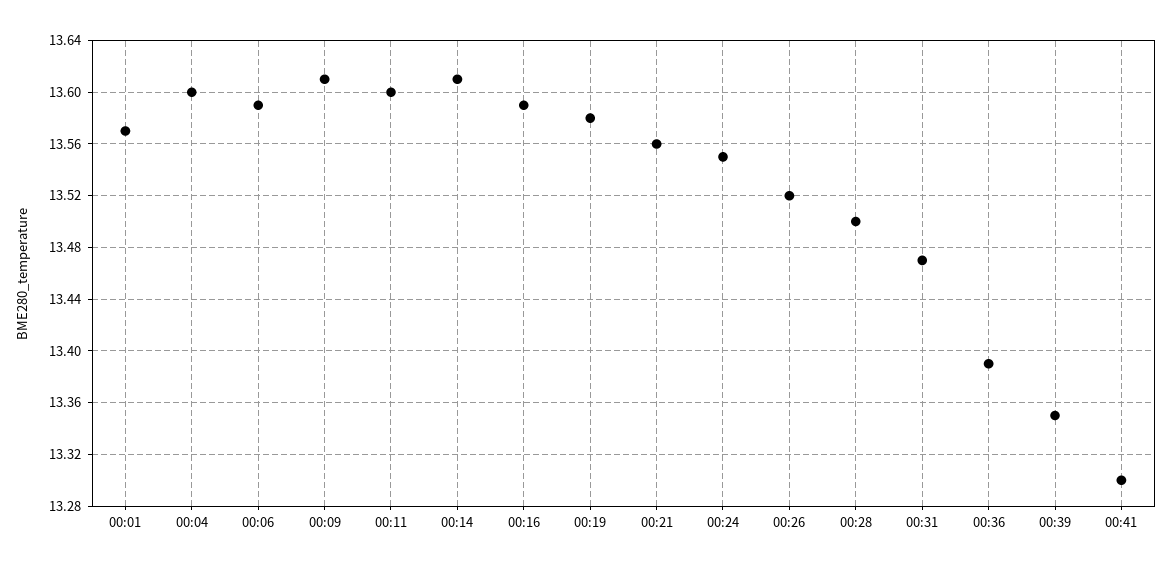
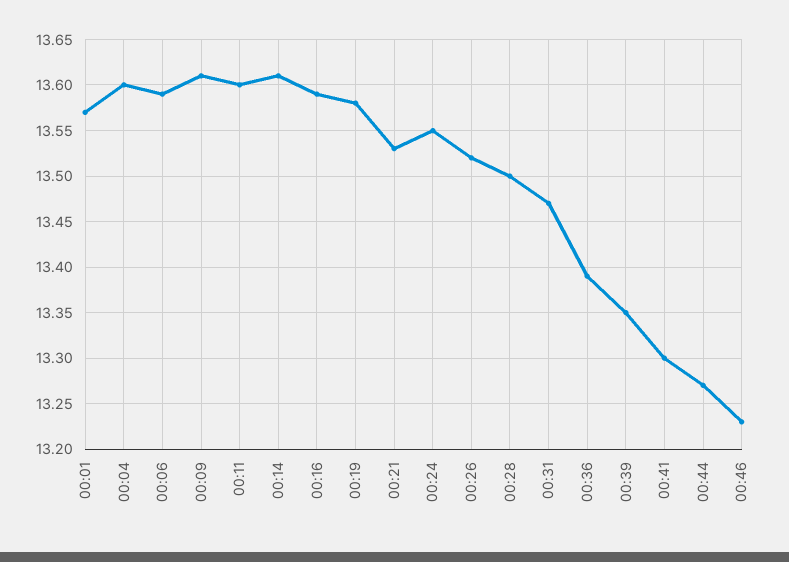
00:21: 13.56 -> 13.53
00:44: none -> 13.27
00:46: none -> 13.23

